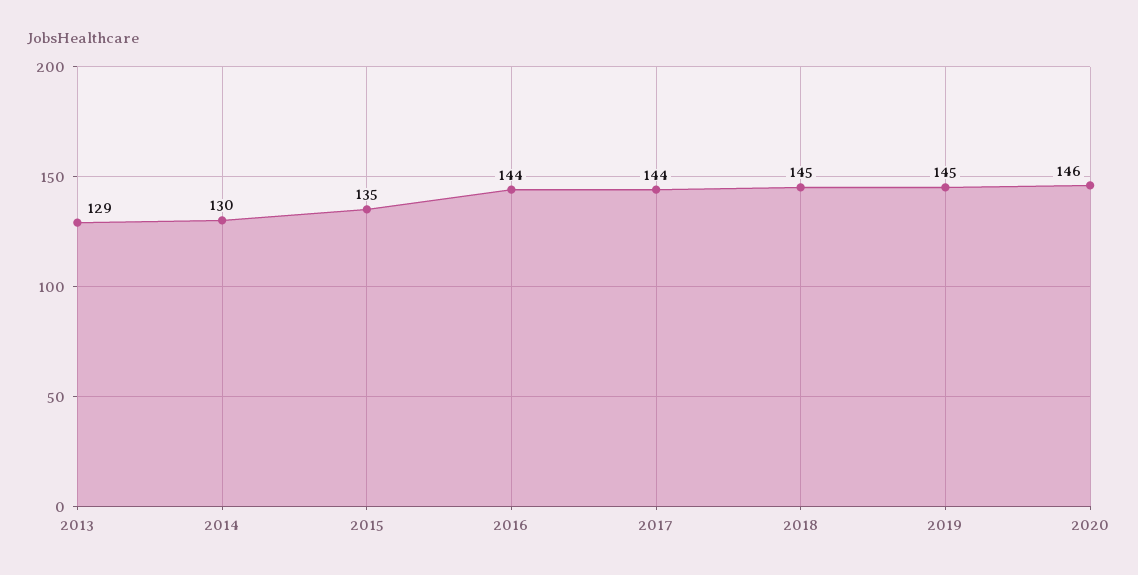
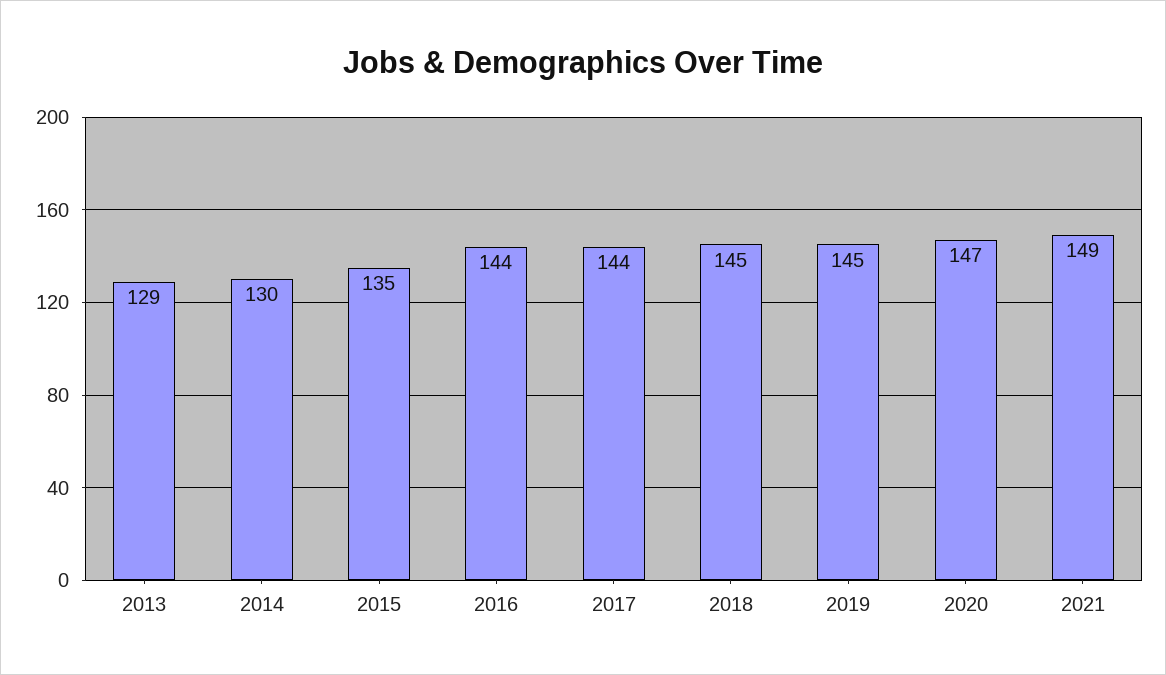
2020: 146 -> 147
2021: none -> 149

